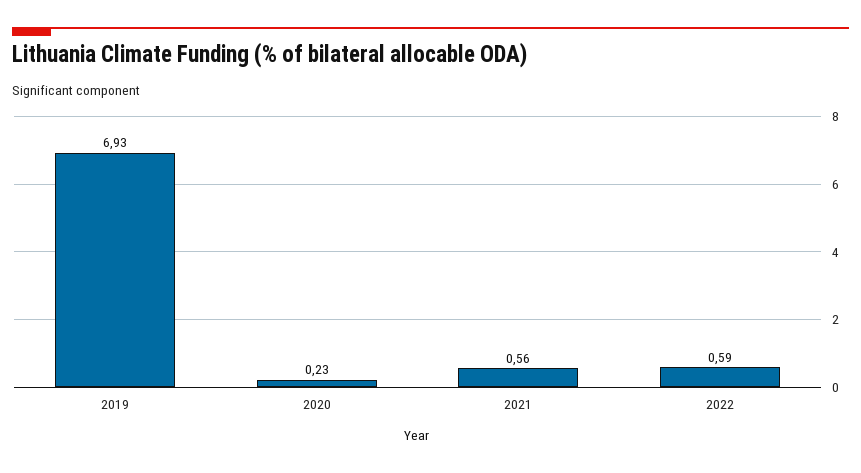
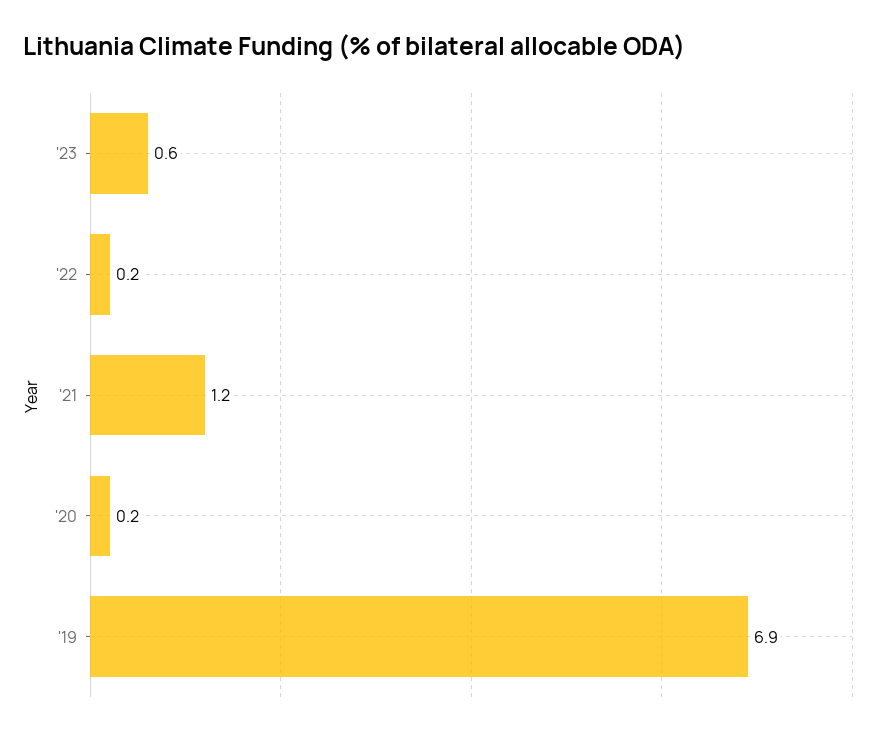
2021: 0.56 -> 1.2
2022: 0.59 -> 0.2
'23: none -> 0.6

